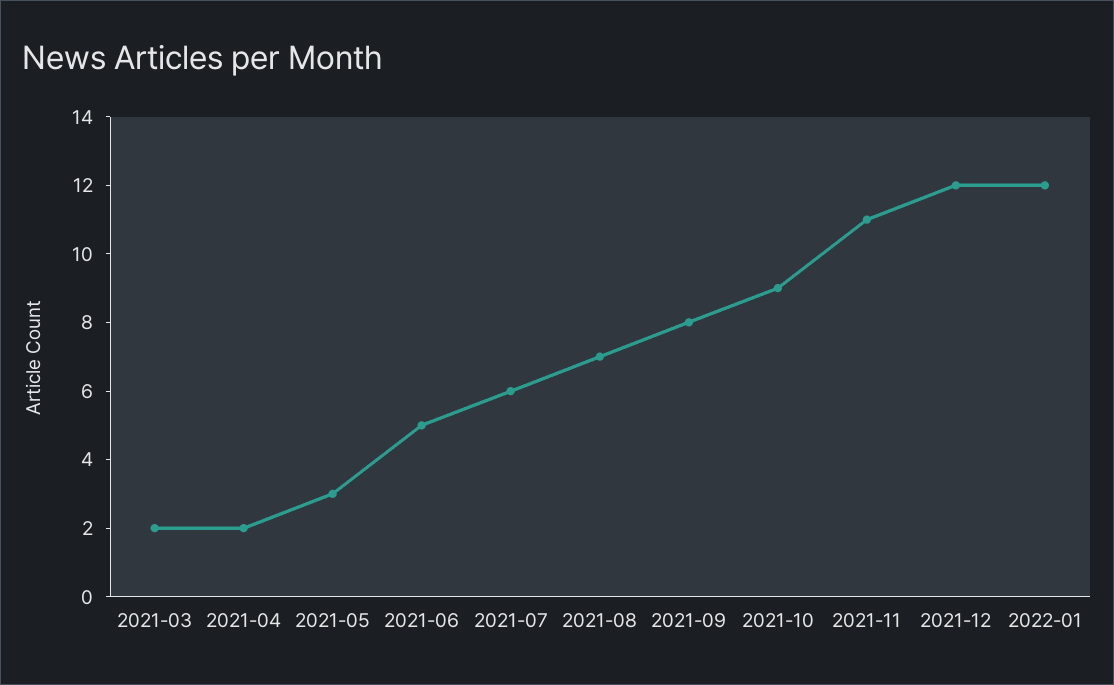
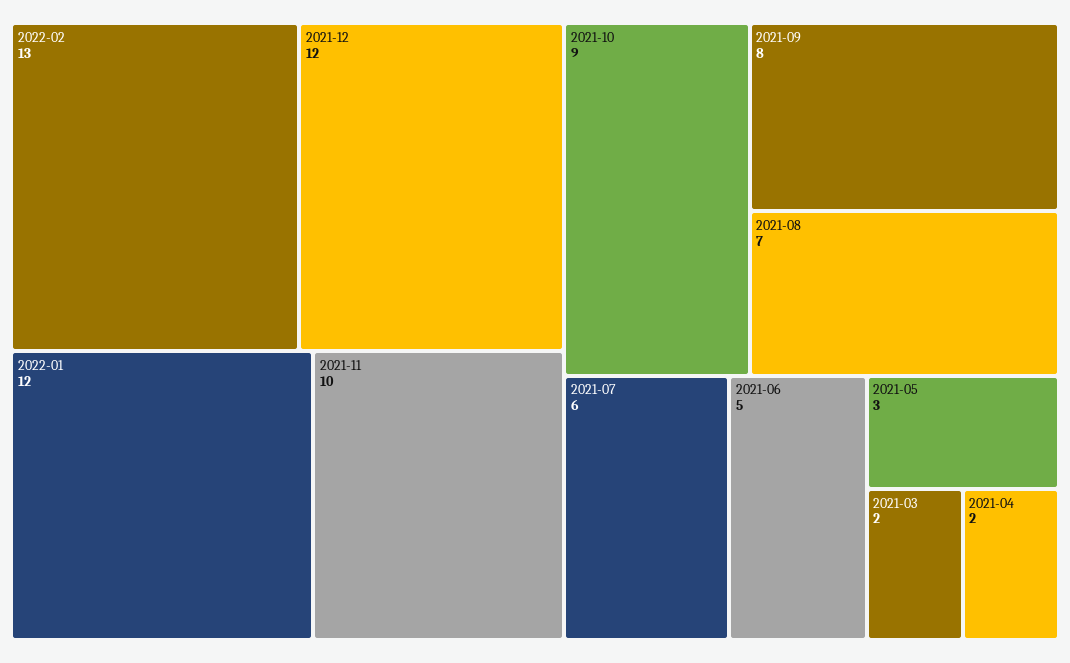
2021-11: 11 -> 10
2022-02: none -> 13

